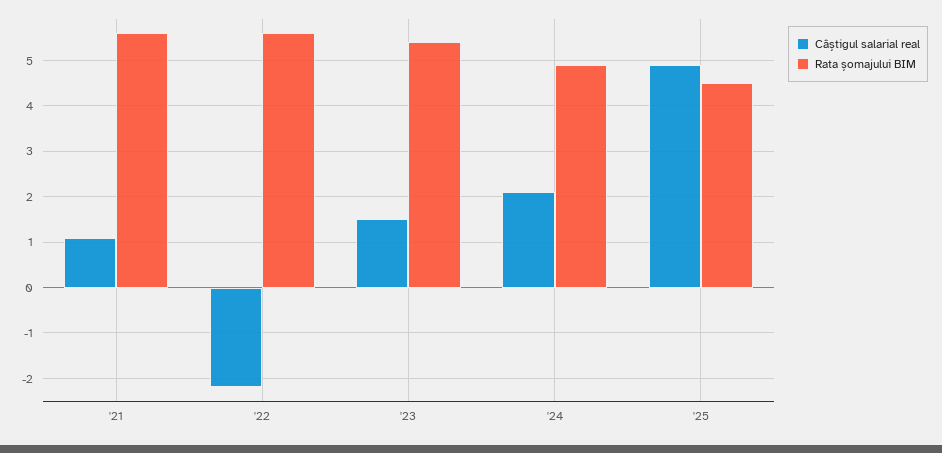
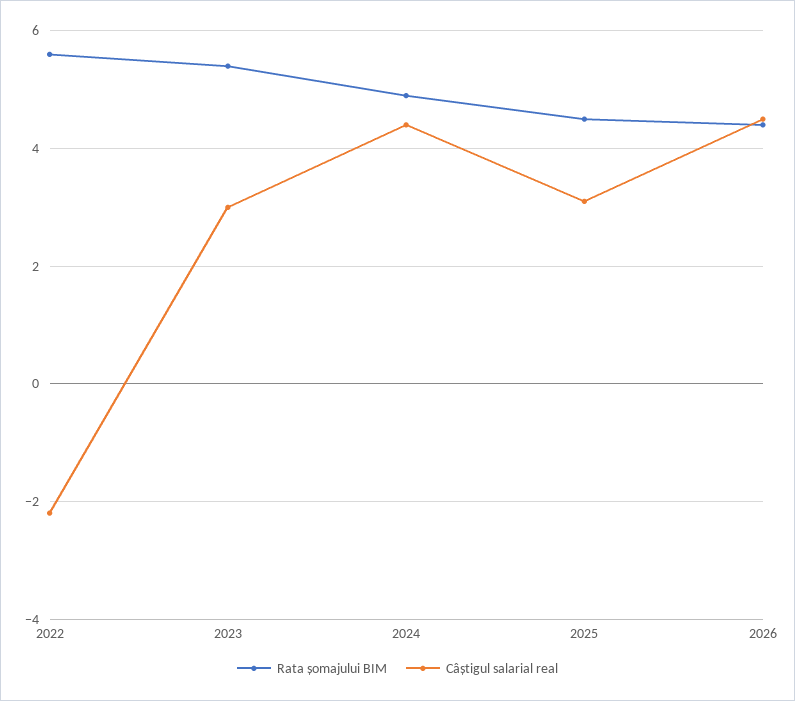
Câștigul salarial real, '21: 1 -> none
Rata șomajului BIM, '21: 5.5 -> none
Câștigul salarial real, '23: 1.5 -> 3
Câștigul salarial real, '24: 2 -> 4.5
Câștigul salarial real, '25: 5 -> 3
Rata șomajului BIM, 2026: none -> 4.5
Câștigul salarial real, 2026: none -> 4.5

